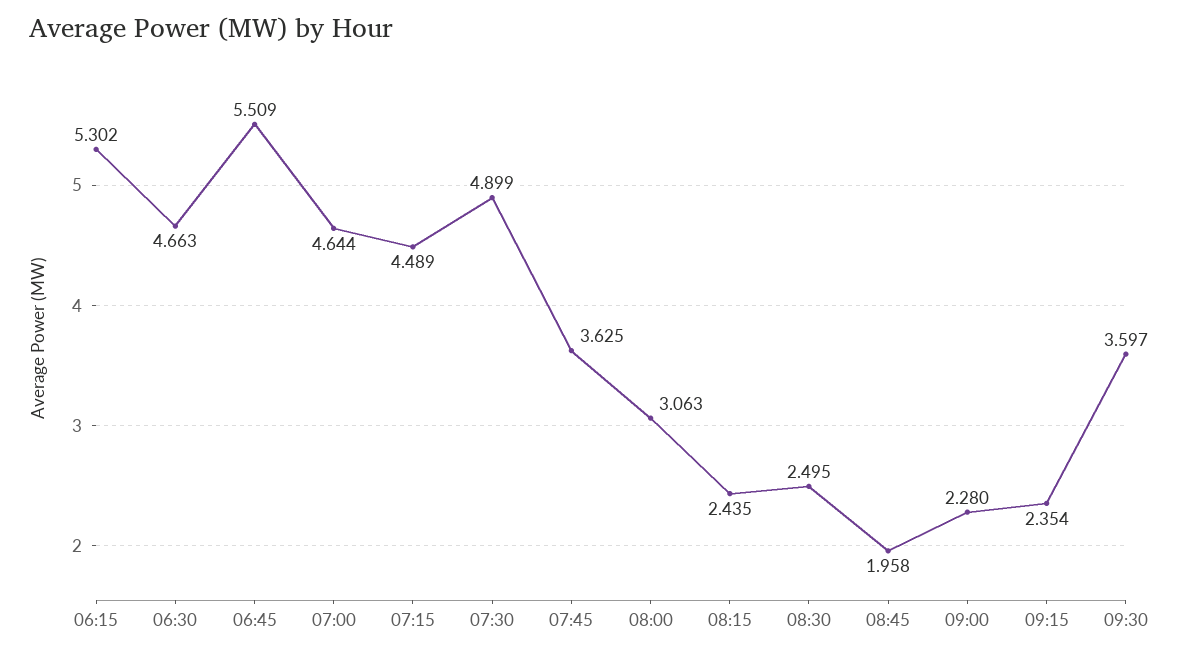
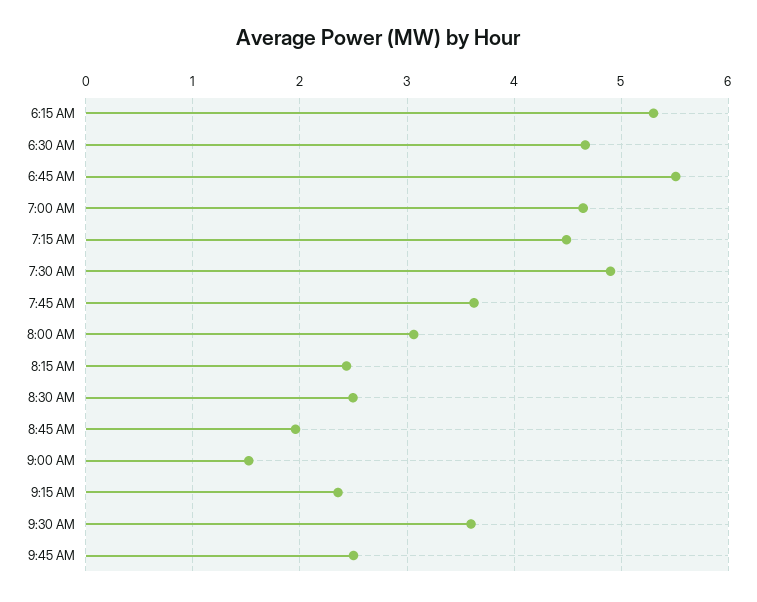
09:00: 2.28 -> 1.5
9:45 AM: none -> 2.5

